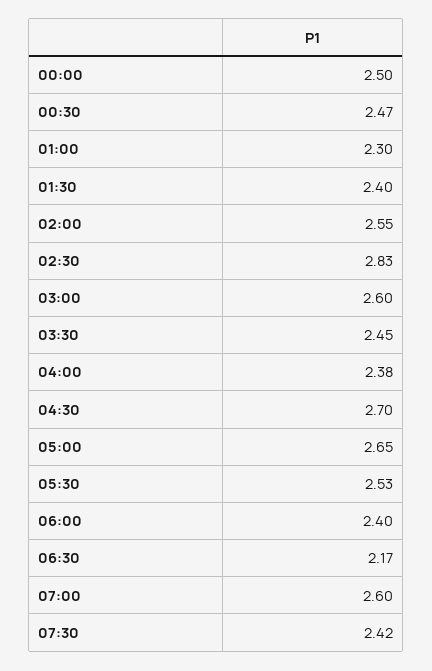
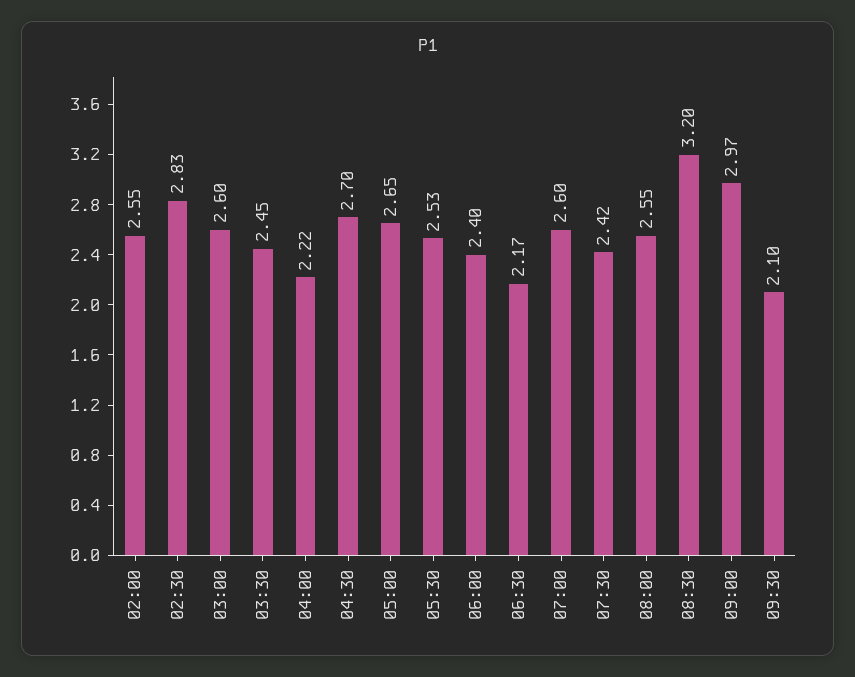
00:00: 2.5 -> none
00:30: 2.47 -> none
01:00: 2.3 -> none
01:30: 2.4 -> none
04:00: 2.38 -> 2.22
08:00: none -> 2.55
08:30: none -> 3.2
09:00: none -> 2.97
09:30: none -> 2.1

